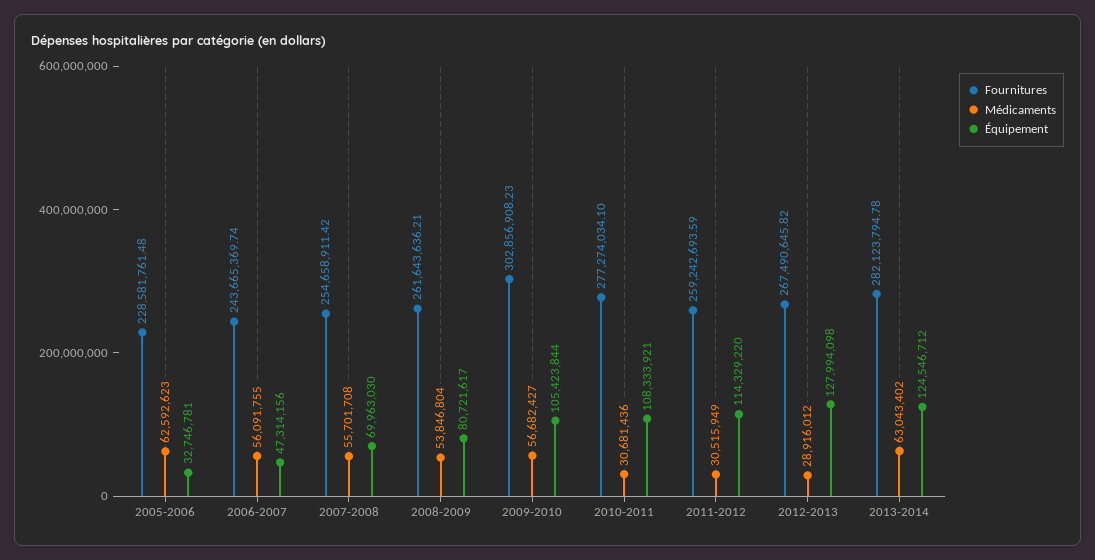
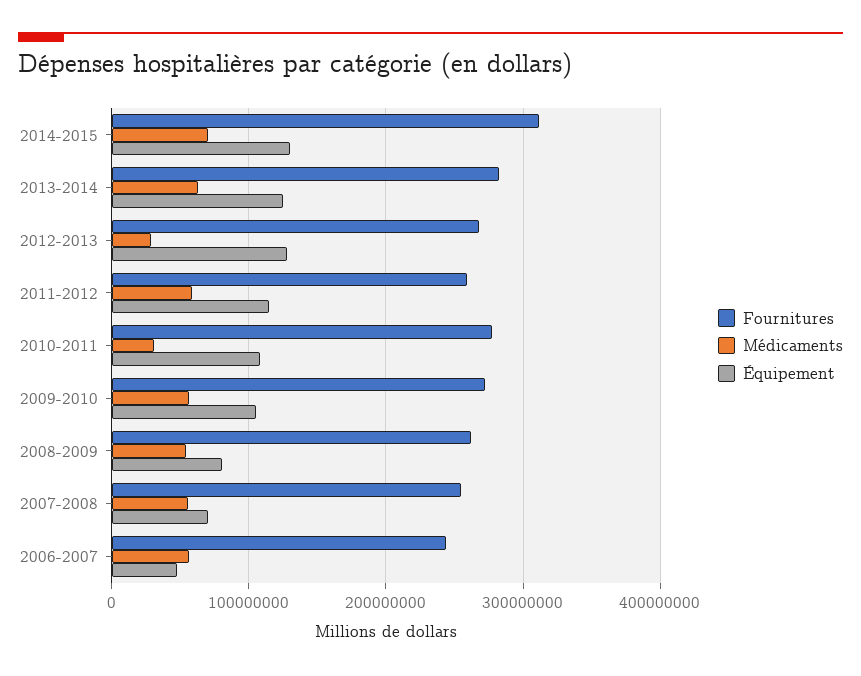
Fournitures, 2005-2006: 228581761.48 -> none
Médicaments, 2005-2006: 62592623 -> none
Équipement, 2005-2006: 32746781 -> none
Fournitures, 2009-2010: 302856908.23 -> 270000000
Médicaments, 2011-2012: 30515949 -> 60000000
Fournitures, 2014-2015: none -> 310000000
Médicaments, 2014-2015: none -> 70000000
Équipement, 2014-2015: none -> 130000000

